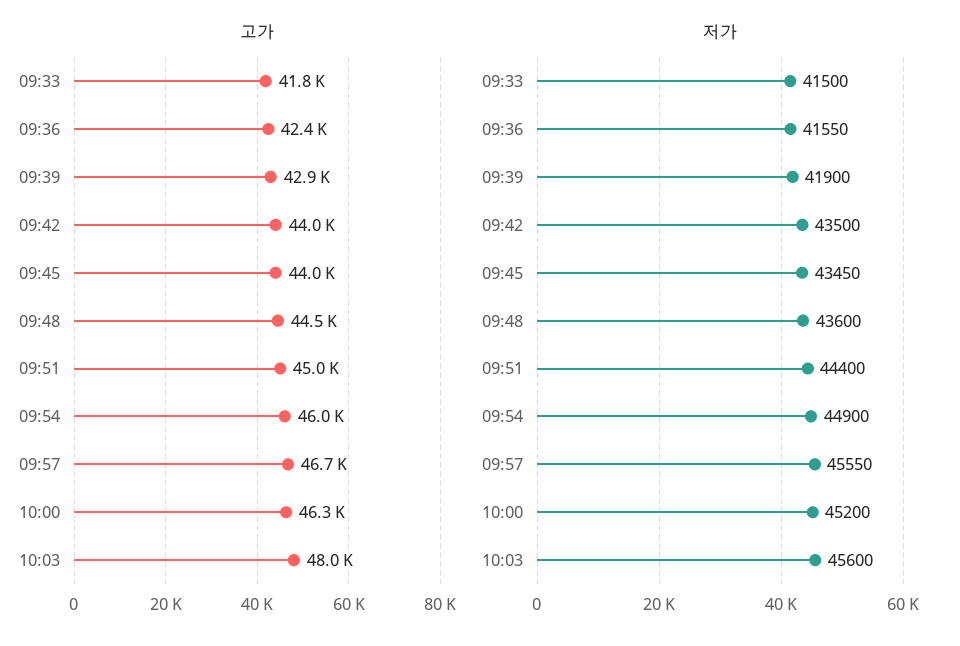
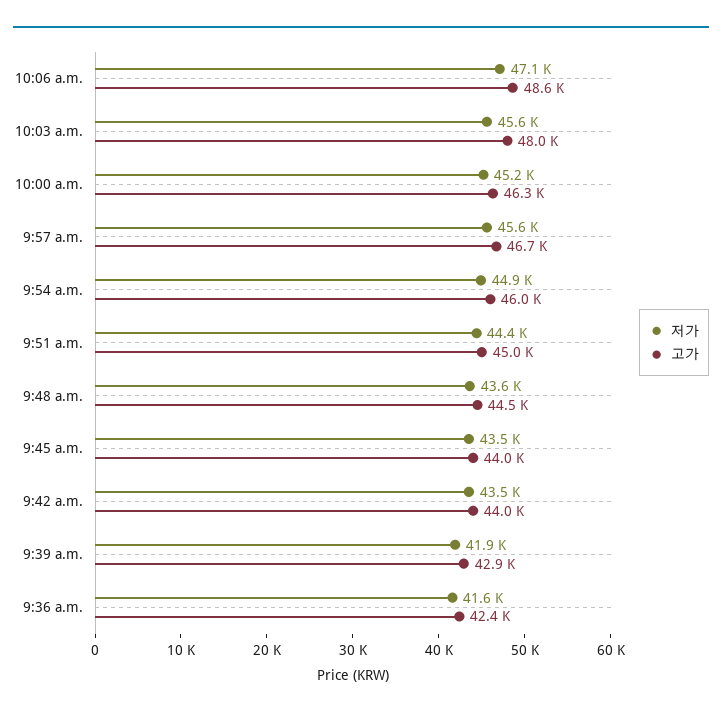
고가, 09:33: 41800 -> none
저가, 09:33: 41500 -> none
저가, 10:06 a.m.: none -> 47100
고가, 10:06 a.m.: none -> 48600

